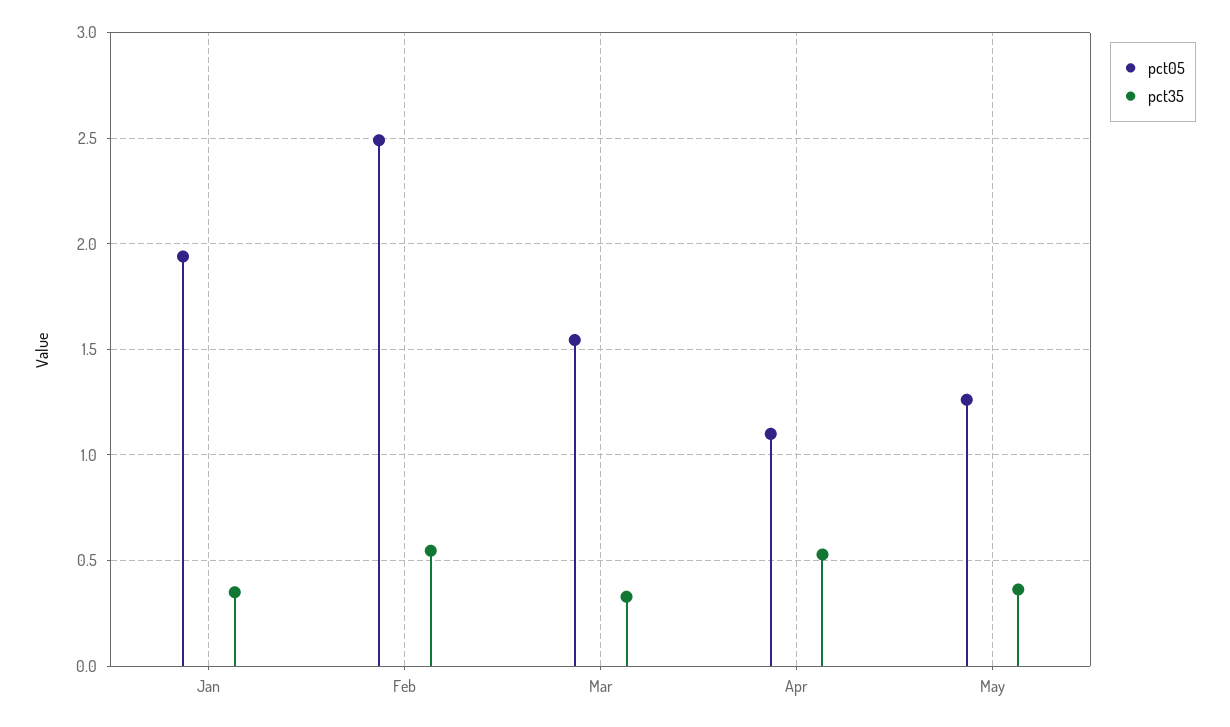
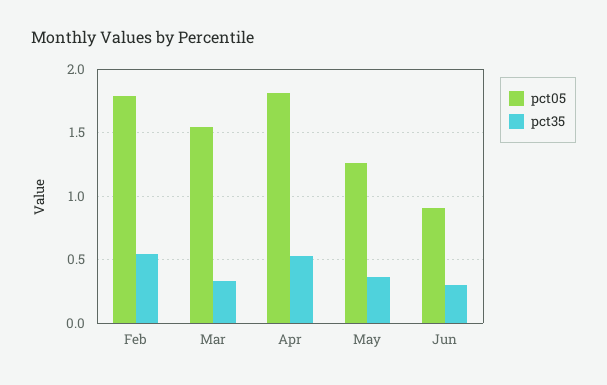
pct05, Jan: 1.95 -> none
pct35, Jan: 0.35 -> none
pct05, Feb: 2.5 -> 1.8
pct05, Apr: 1.1 -> 1.8
pct05, Jun: none -> 0.9
pct35, Jun: none -> 0.3

